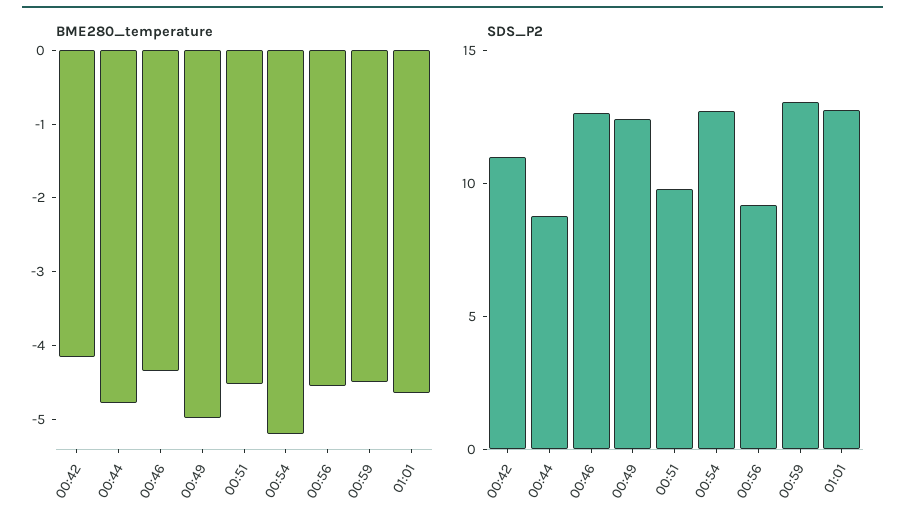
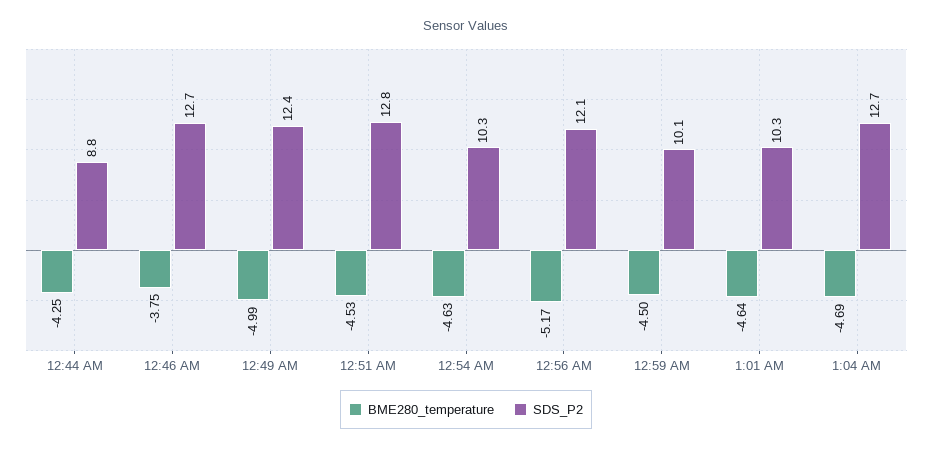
BME280_temperature, 00:42: -4.2 -> none
BME280_temperature, 00:44: -4.8 -> -4.25
BME280_temperature, 00:46: -4.4 -> -3.75
BME280_temperature, 00:54: -5.2 -> -4.63
BME280_temperature, 00:56: -4.6 -> -5.17
SDS_P2, 00:42: 11 -> none
SDS_P2, 00:51: 10 -> 12.8
SDS_P2, 00:54: 13 -> 10.3
SDS_P2, 00:56: 9 -> 12.1
SDS_P2, 00:59: 13 -> 10.1
SDS_P2, 01:01: 13 -> 10.3
BME280_temperature, 1:04 AM: none -> -4.69
SDS_P2, 1:04 AM: none -> 12.7

